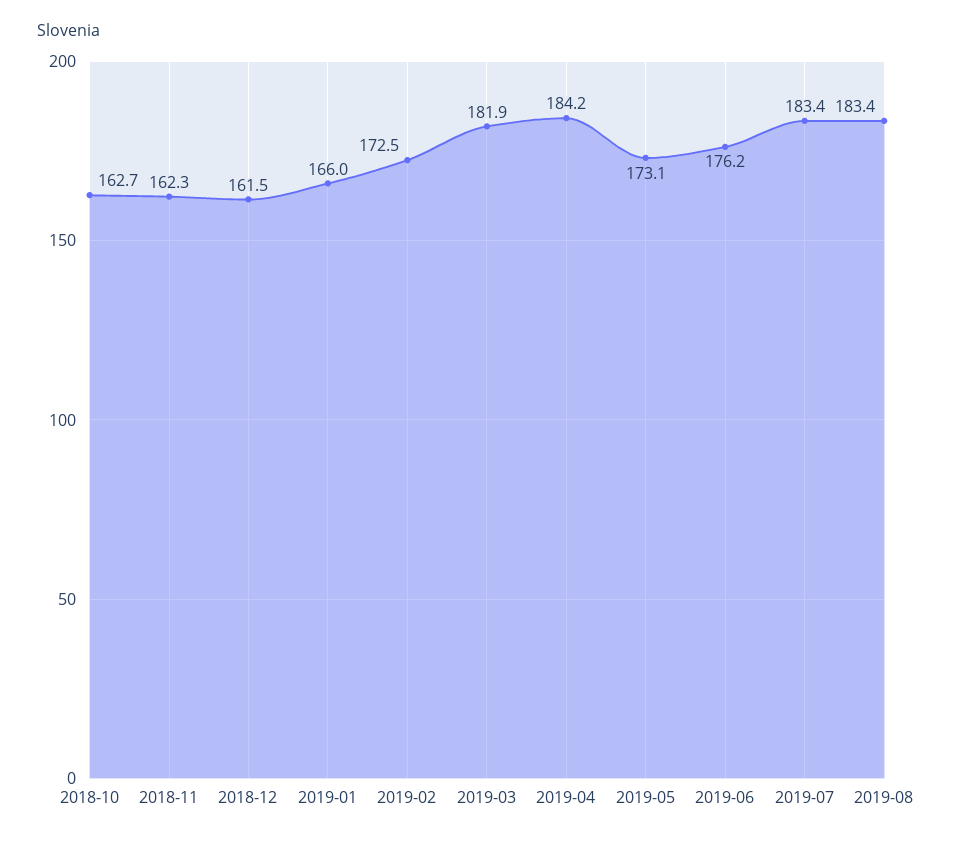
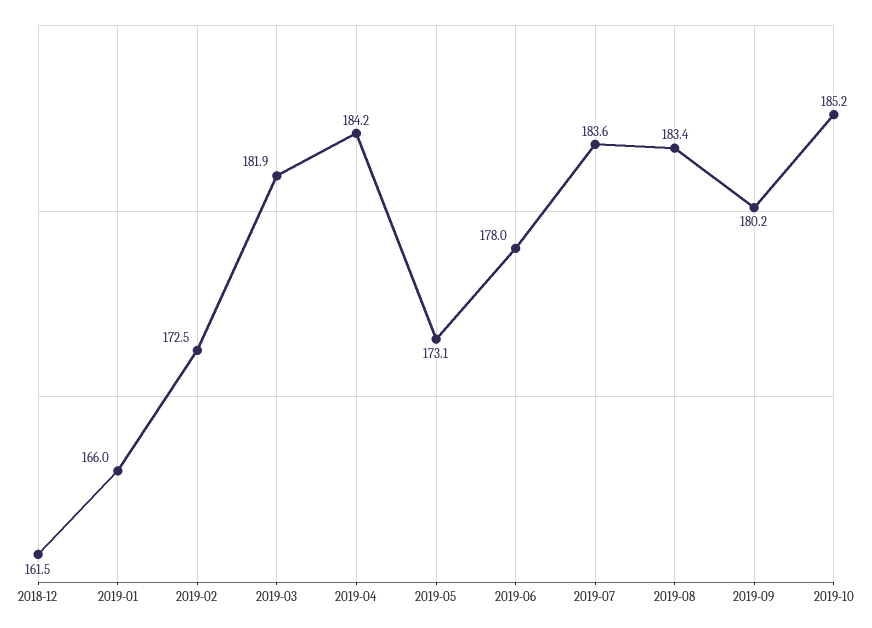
2018-10: 162.7 -> none
2018-11: 162.3 -> none
2019-06: 176.2 -> 178
2019-07: 183.4 -> 183.6
2019-09: none -> 180.2
2019-10: none -> 185.2

